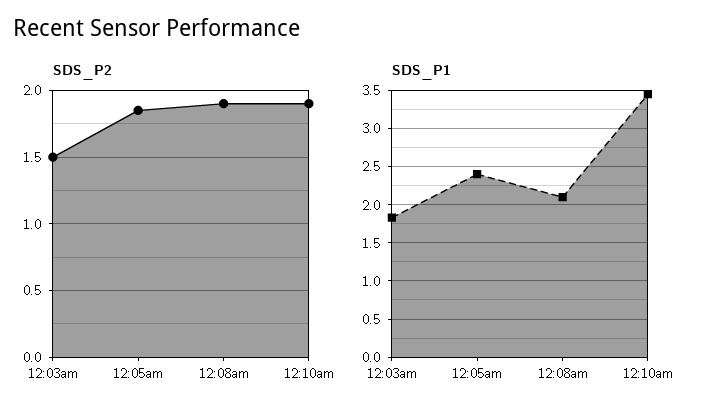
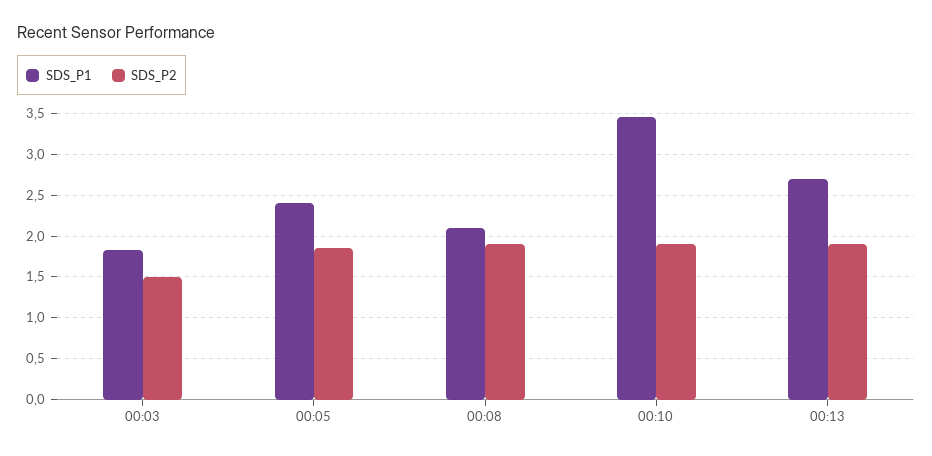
SDS_P1, 00:13: none -> 2.7
SDS_P2, 00:13: none -> 1.9

